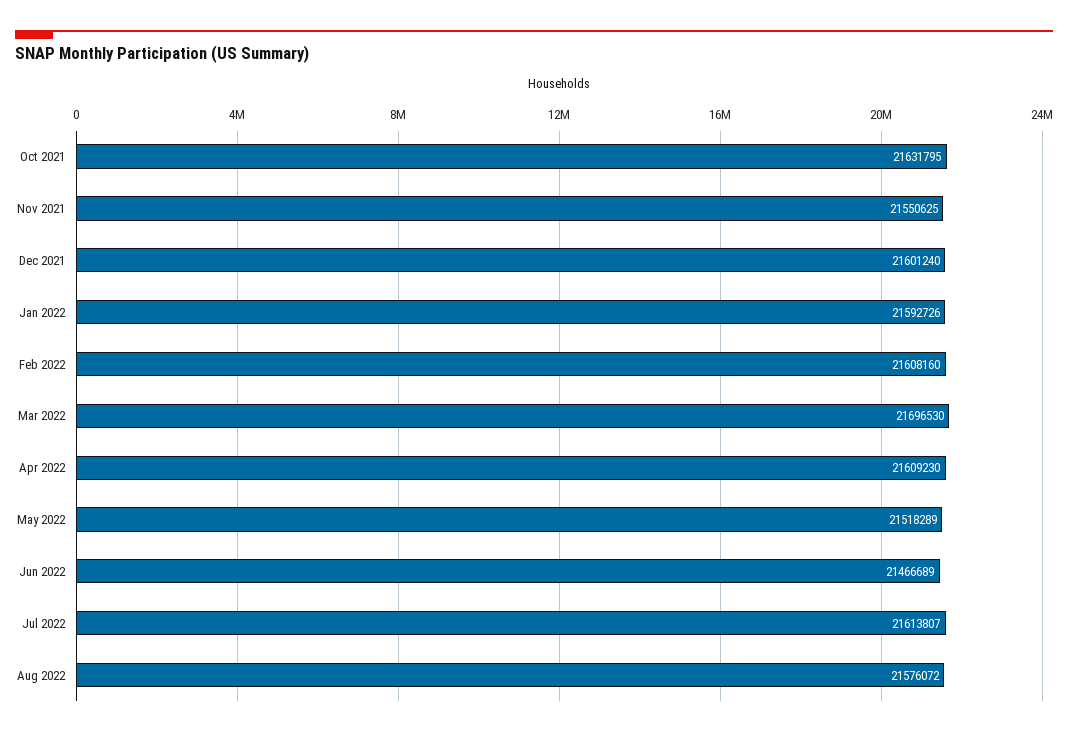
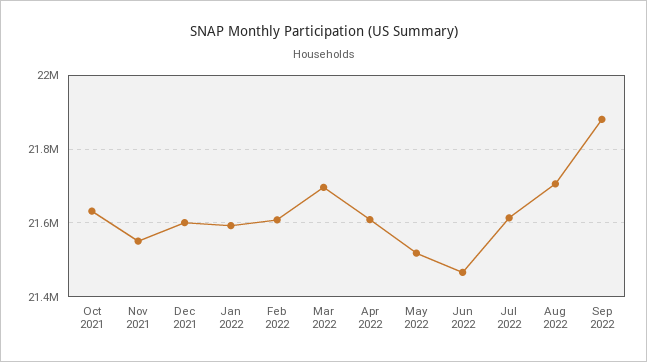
Aug 2022: 21576072 -> 21700000
Sep 2022: none -> 21880000

